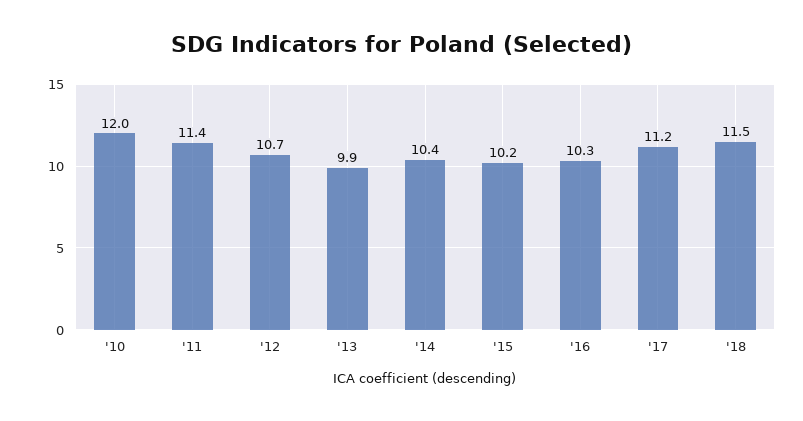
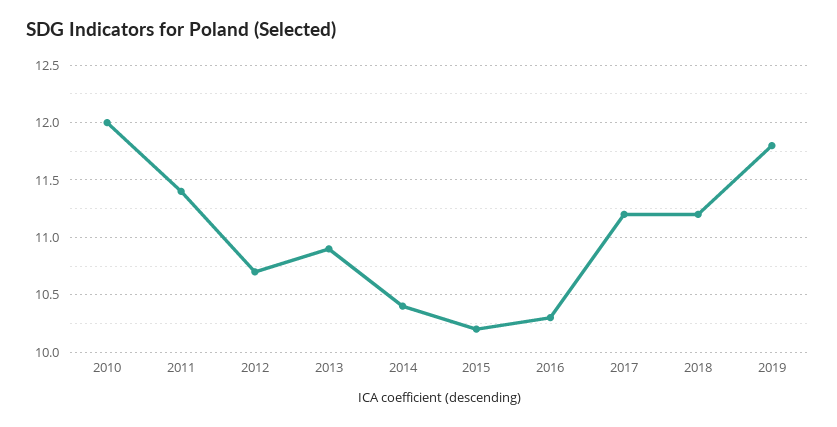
'13: 9.9 -> 10.9
'18: 11.5 -> 11.2
2019: none -> 11.8

